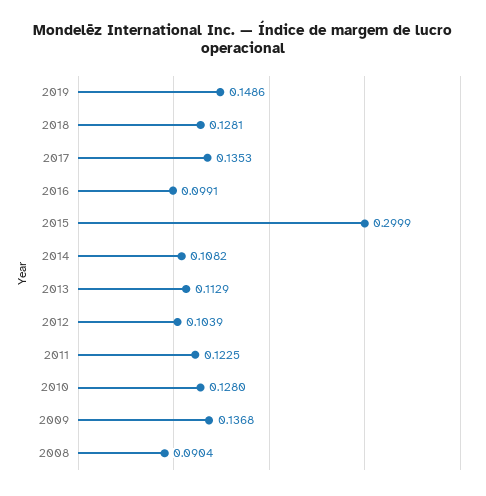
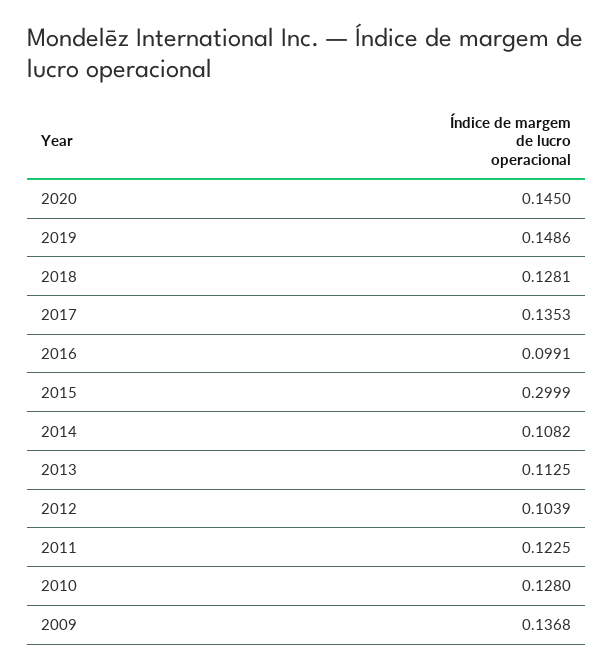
2013: 0.1129 -> 0.1125
2008: 0.0904 -> none
2020: none -> 0.145

